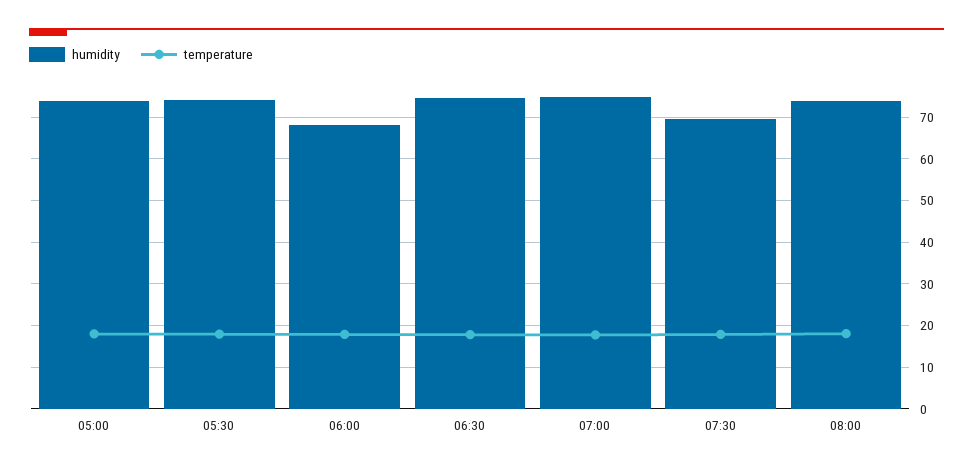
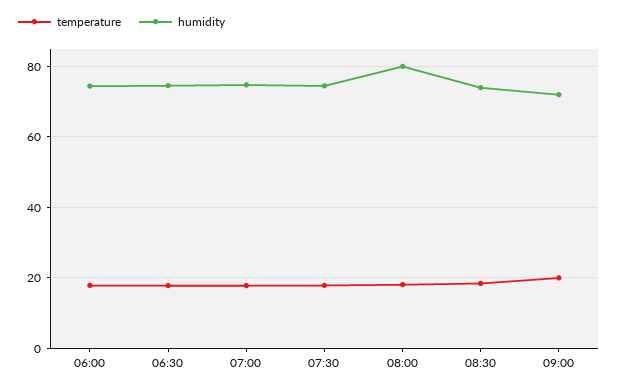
humidity, 05:00: 74 -> none
temperature, 05:00: 18 -> none
humidity, 05:30: 74 -> none
temperature, 05:30: 18 -> none
humidity, 06:00: 68 -> 74
humidity, 07:30: 70 -> 74
humidity, 08:00: 74 -> 80
temperature, 08:30: none -> 18
humidity, 08:30: none -> 74
temperature, 09:00: none -> 20
humidity, 09:00: none -> 72

